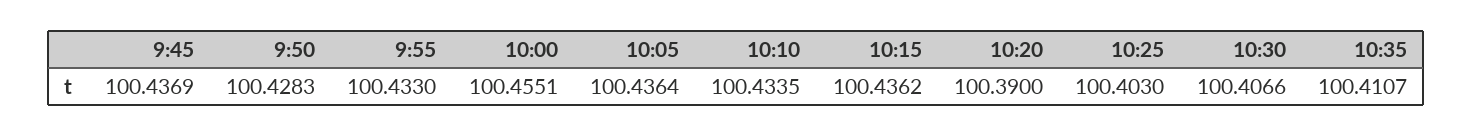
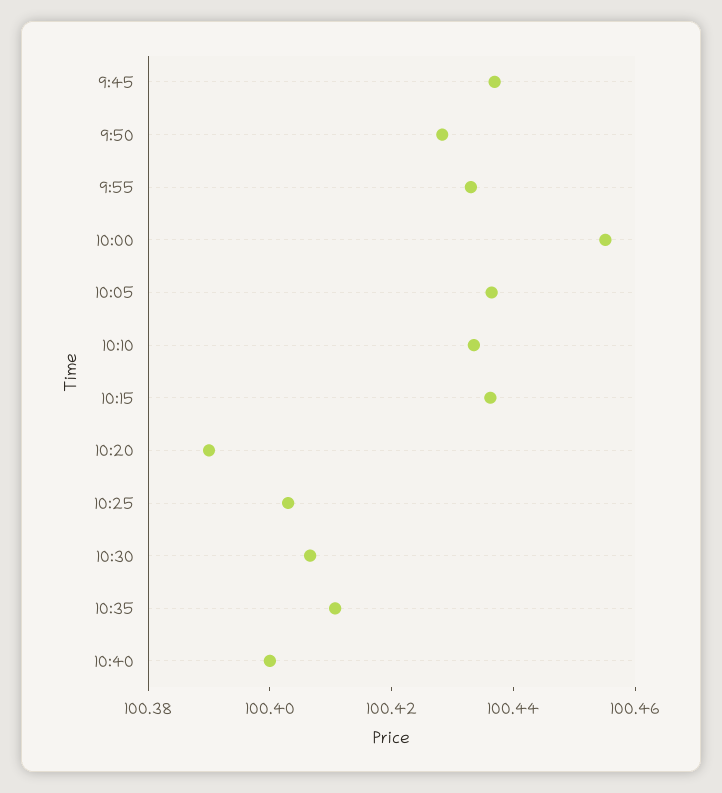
10:40: none -> 100.4

